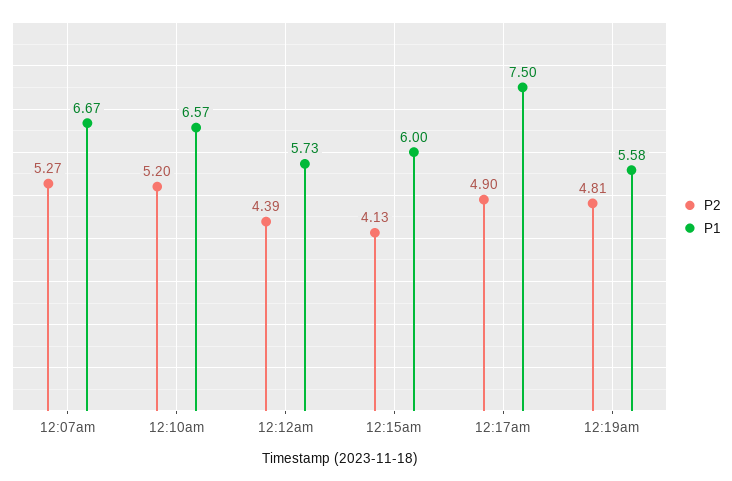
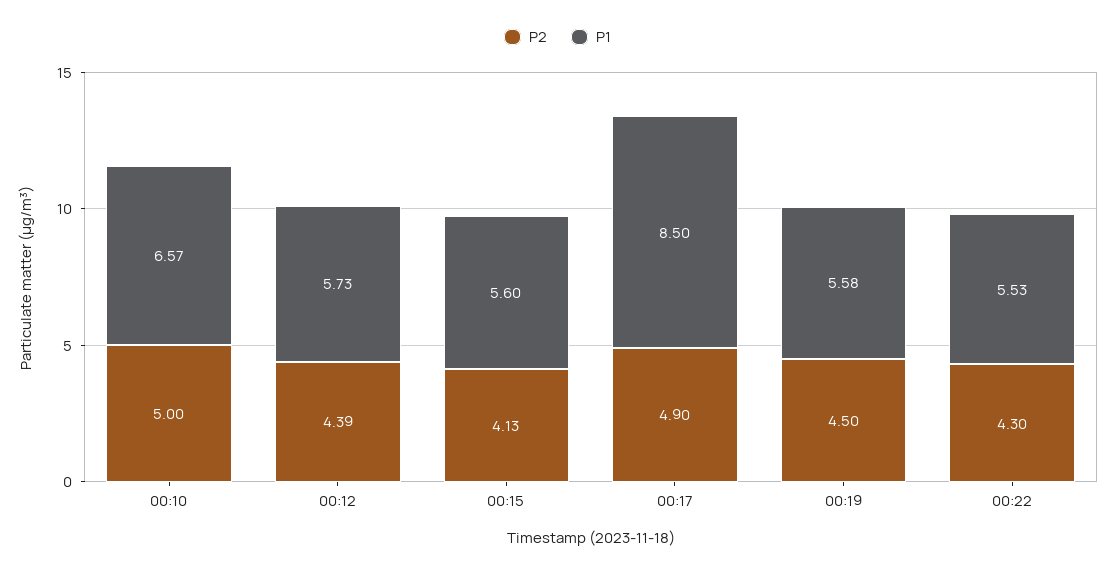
P2, 12:07am: 5.27 -> none
P1, 12:07am: 6.67 -> none
P2, 12:10am: 5.2 -> 5
P1, 12:15am: 6 -> 5.6
P1, 12:17am: 7.5 -> 8.5
P2, 12:19am: 4.81 -> 4.5
P2, 00:22: none -> 4.3
P1, 00:22: none -> 5.53

